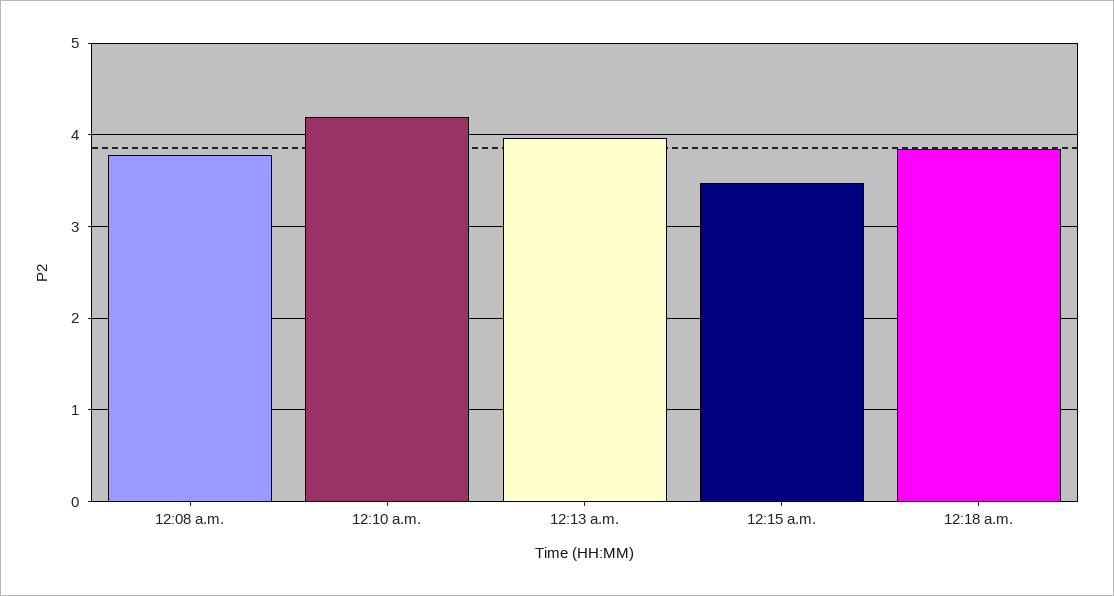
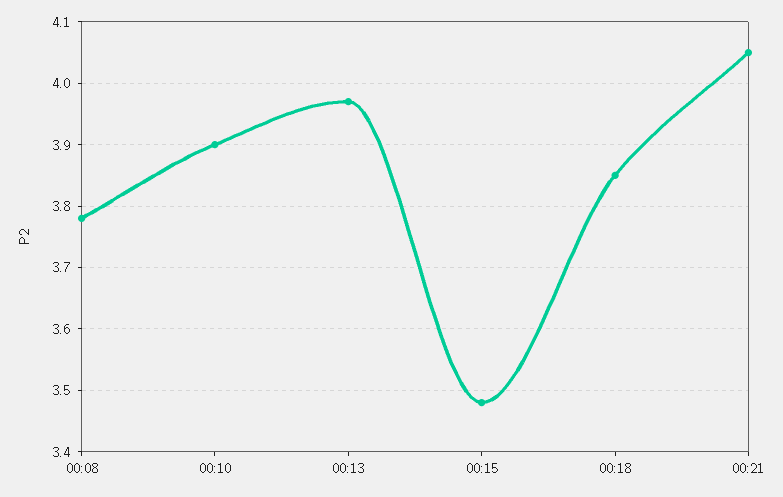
12:10 a.m.: 4.2 -> 3.9
00:21: none -> 4.05

